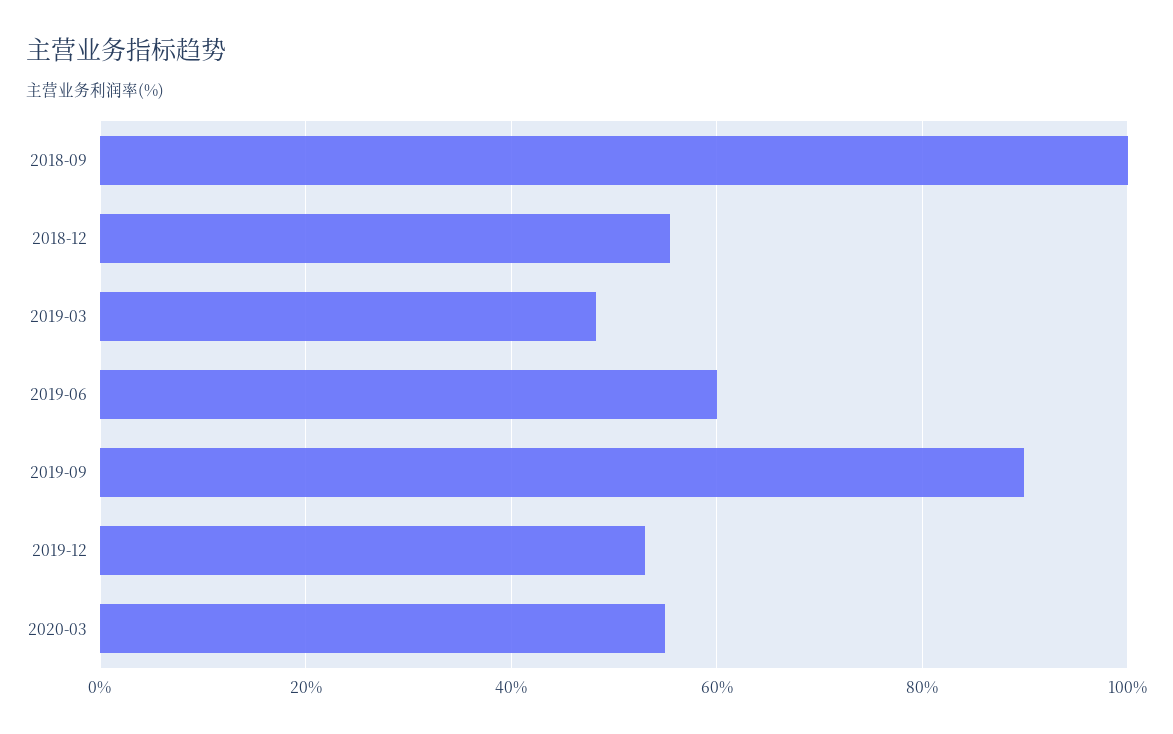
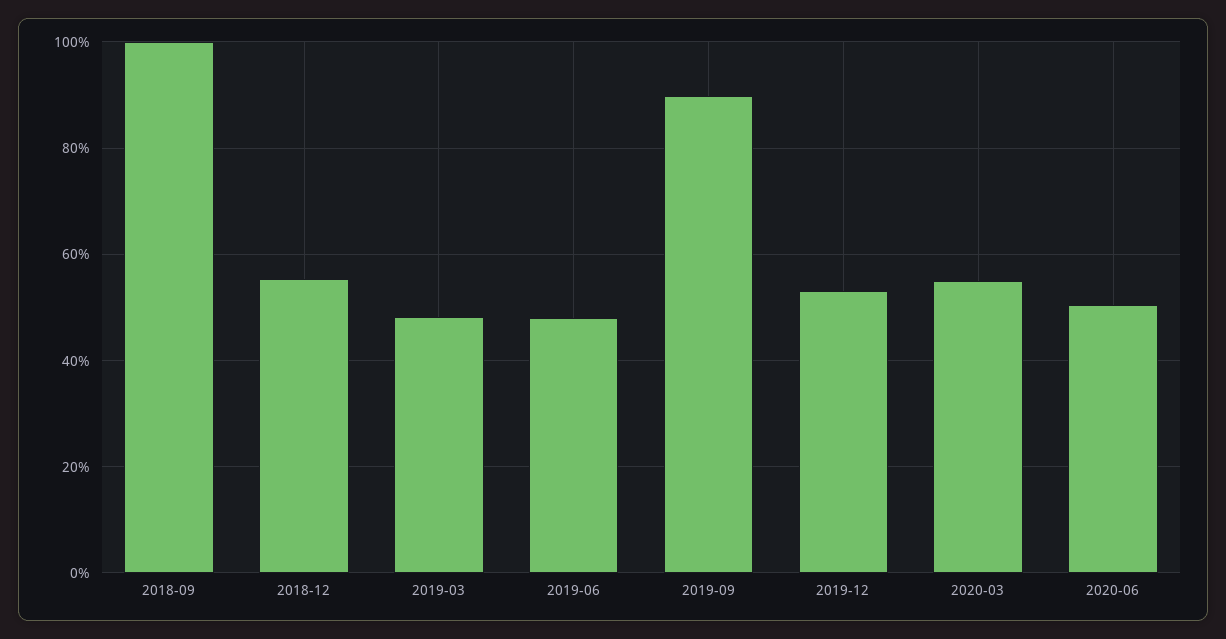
2019-06: 60 -> 48
2020-06: none -> 50

